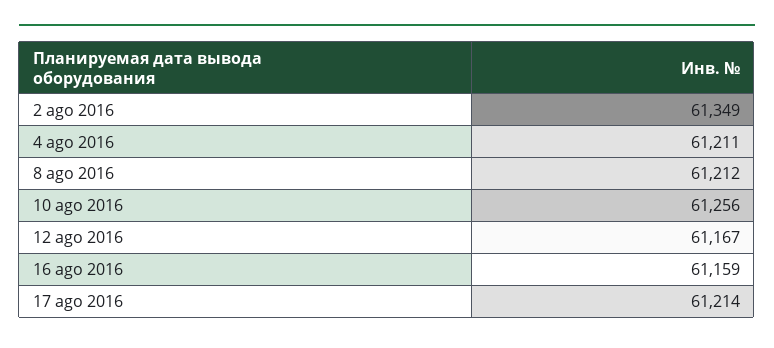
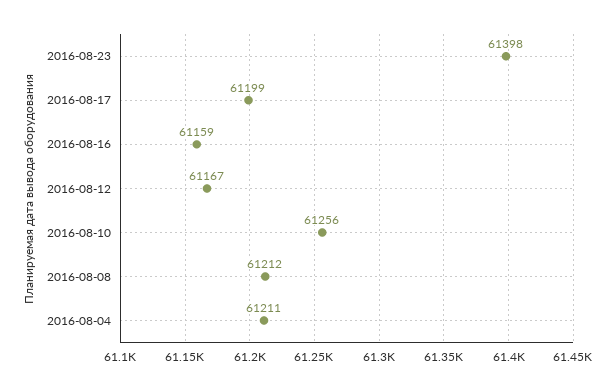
2 ago 2016: 61349 -> none
17 ago 2016: 61214 -> 61199
2016-08-23: none -> 61398

